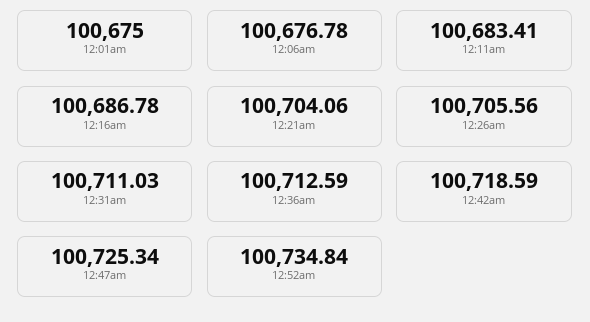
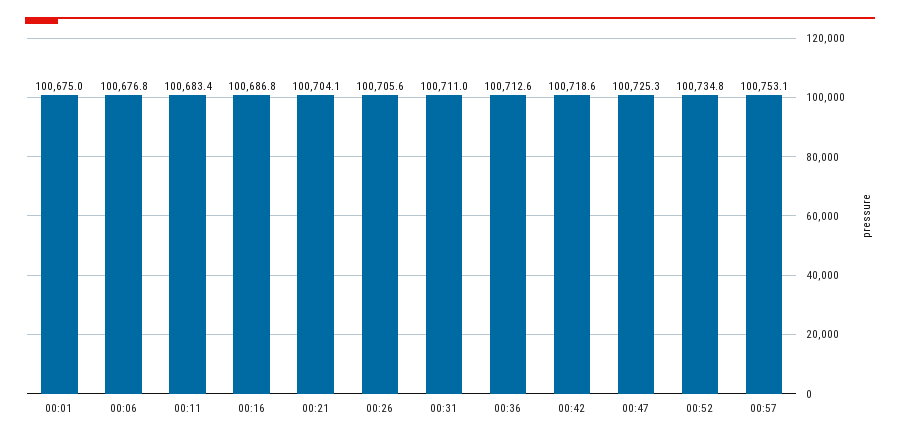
00:57: none -> 100753.1

